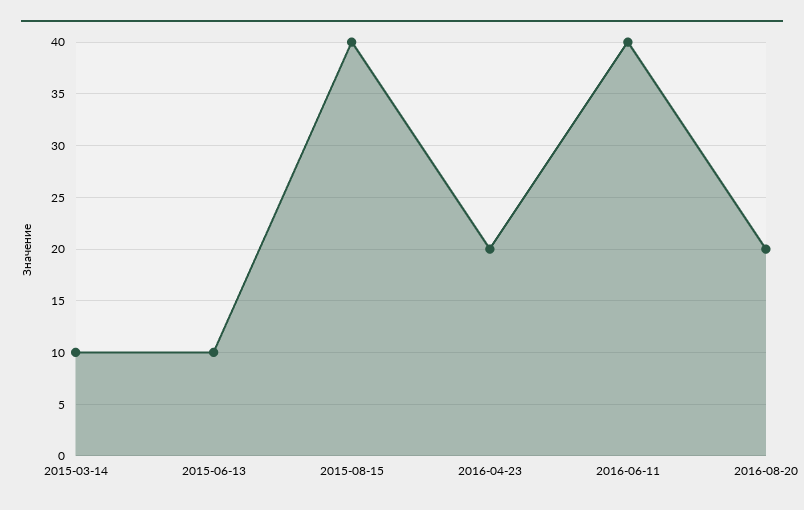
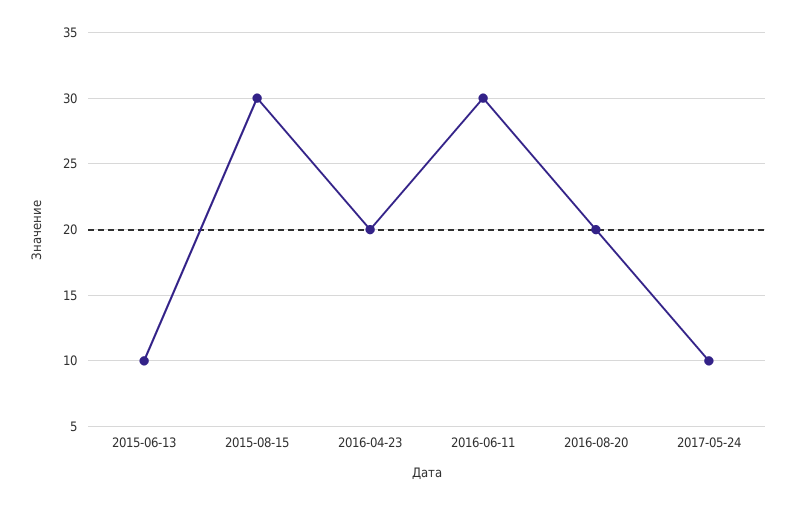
2015-03-14: 10 -> none
2015-08-15: 40 -> 30
2016-06-11: 40 -> 30
2017-05-24: none -> 10

